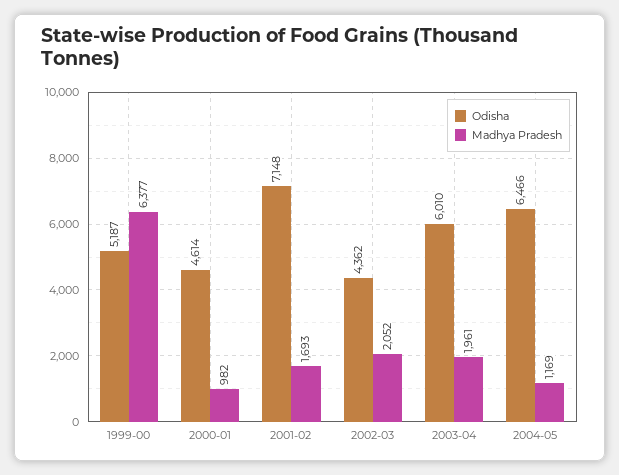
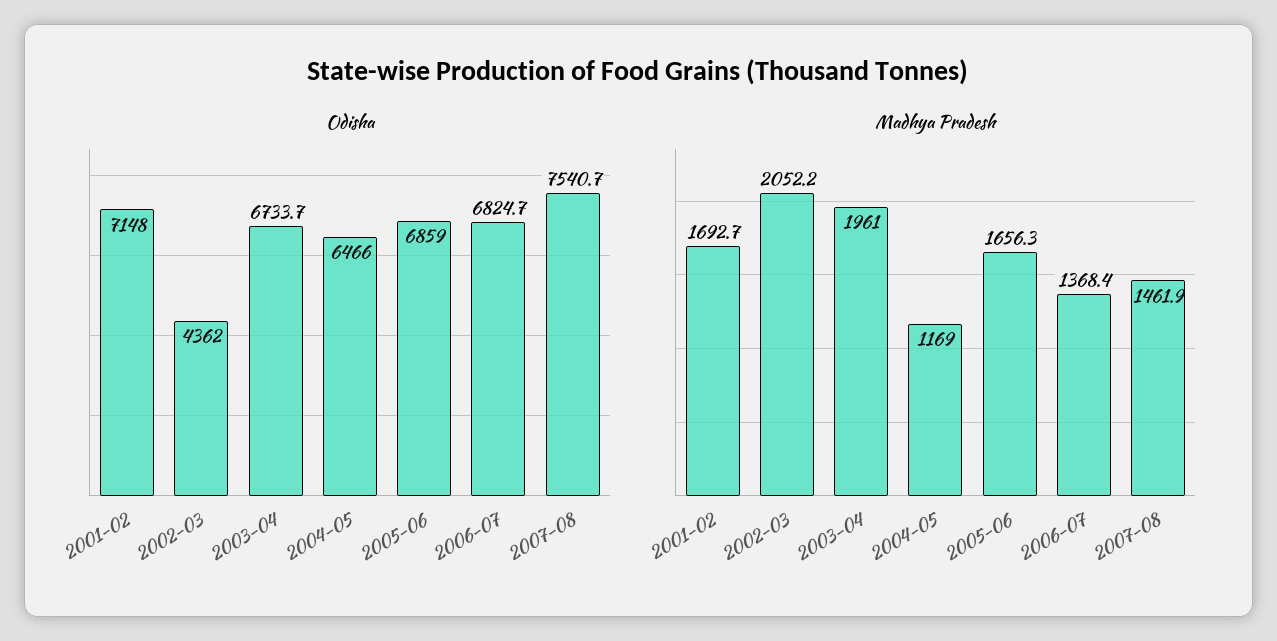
Odisha, 1999-00: 5187 -> none
Madhya Pradesh, 1999-00: 6377 -> none
Odisha, 2000-01: 4614 -> none
Madhya Pradesh, 2000-01: 982 -> none
Odisha, 2003-04: 6010 -> 6733.7
Odisha, 2005-06: none -> 6859
Odisha, 2006-07: none -> 6824.7
Odisha, 2007-08: none -> 7540.7
Madhya Pradesh, 2005-06: none -> 1656.3
Madhya Pradesh, 2006-07: none -> 1368.4
Madhya Pradesh, 2007-08: none -> 1461.9

